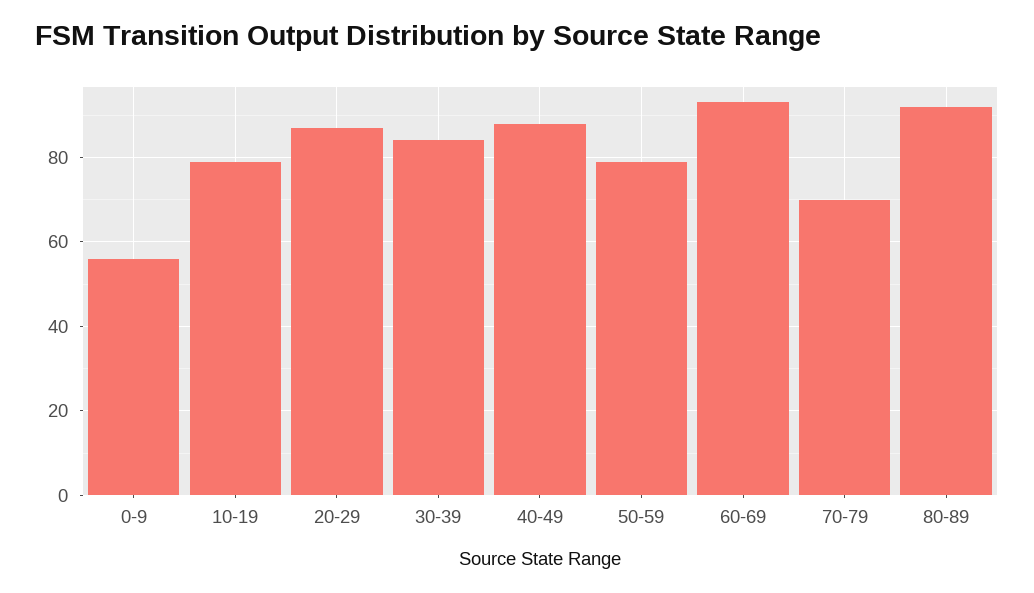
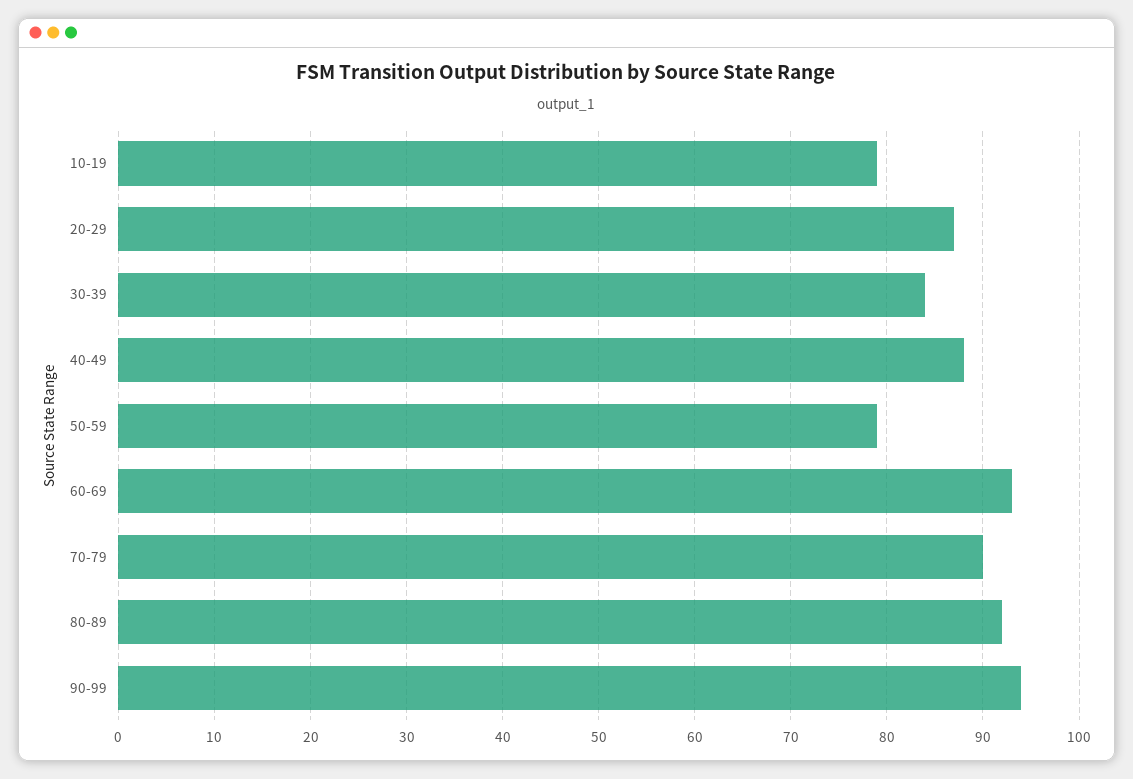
0-9: 55 -> none
70-79: 70 -> 90
90-99: none -> 94

